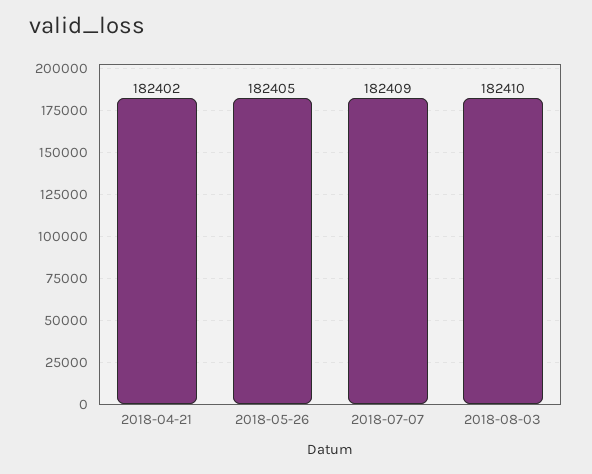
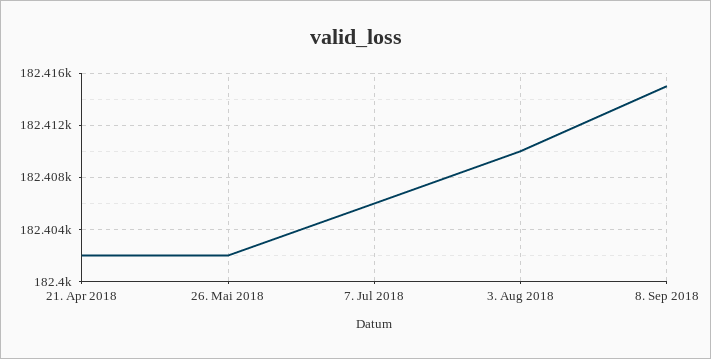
2018-05-26: 182405 -> 182402
2018-07-07: 182409 -> 182406
8. Sep 2018: none -> 182415

